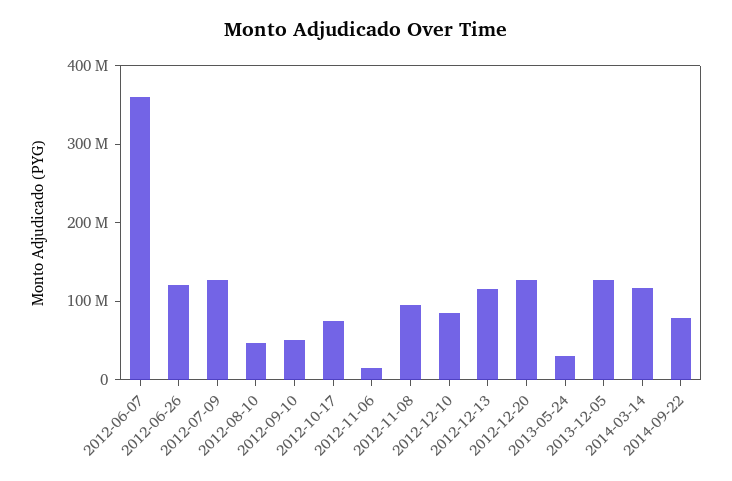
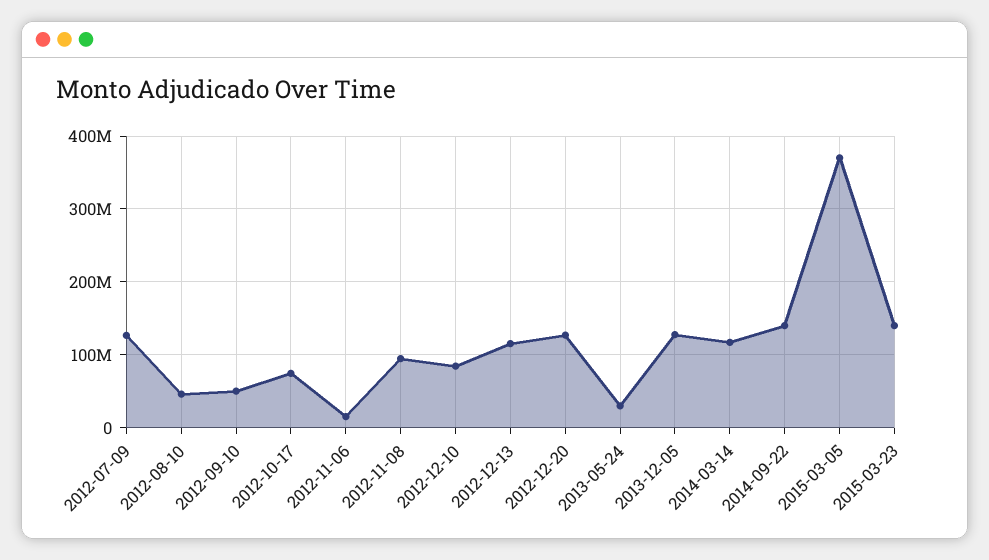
2012-06-07: 360000000 -> none
2012-06-26: 120000000 -> none
2014-09-22: 80000000 -> 140000000
2015-03-05: none -> 370000000
2015-03-23: none -> 140000000

